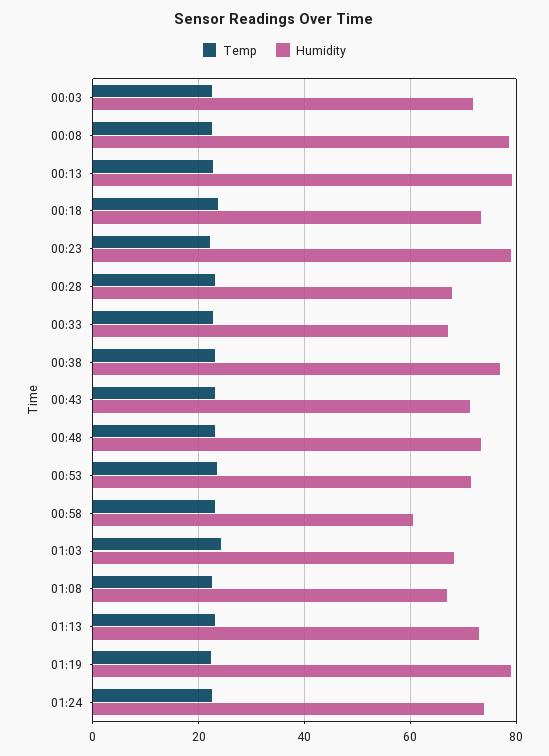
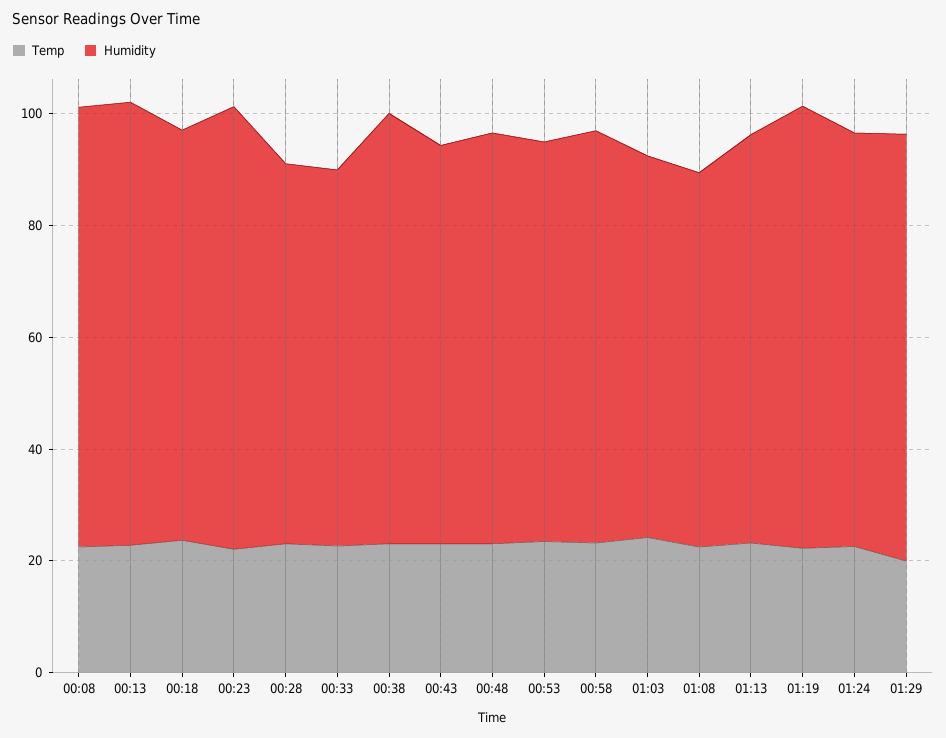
Temp, 00:03: 22 -> none
Humidity, 00:03: 72 -> none
Humidity, 00:58: 60 -> 75
Temp, 01:29: none -> 20
Humidity, 01:29: none -> 75

